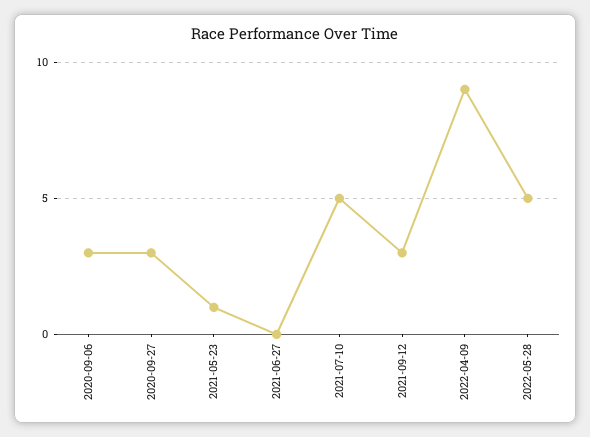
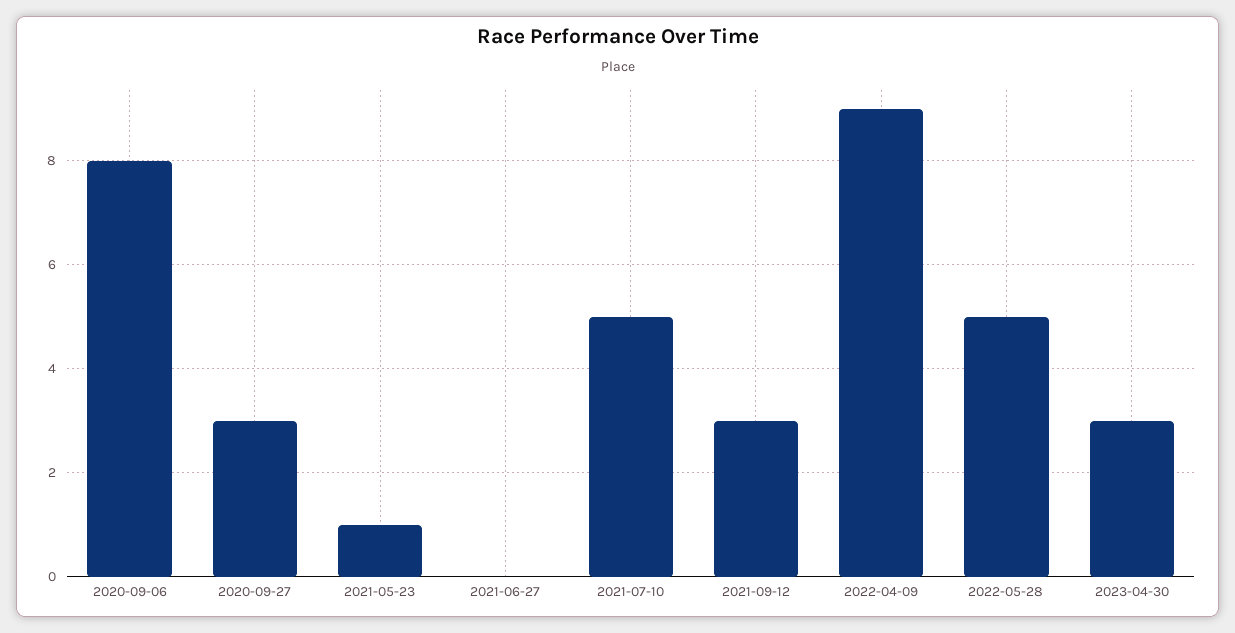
2020-09-06: 3 -> 8
2023-04-30: none -> 3

